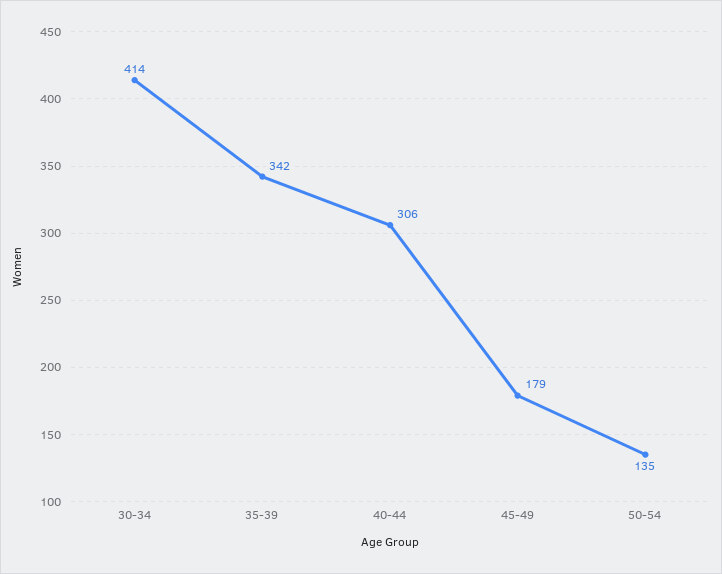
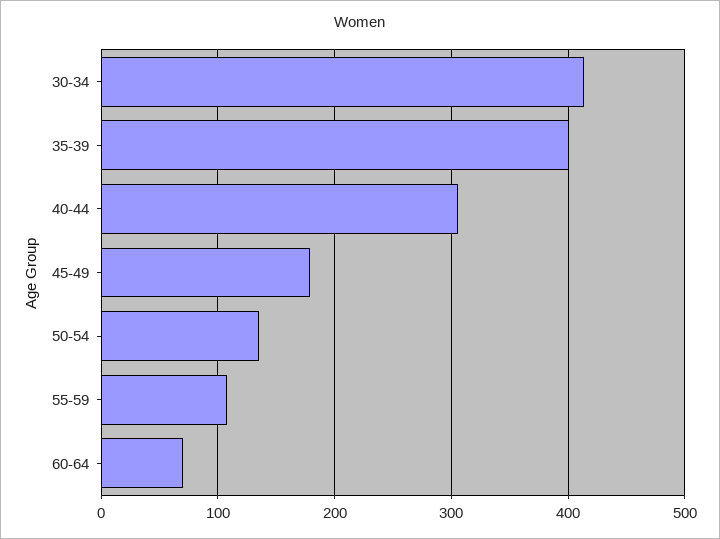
35-39: 342 -> 400
55-59: none -> 110
60-64: none -> 70

